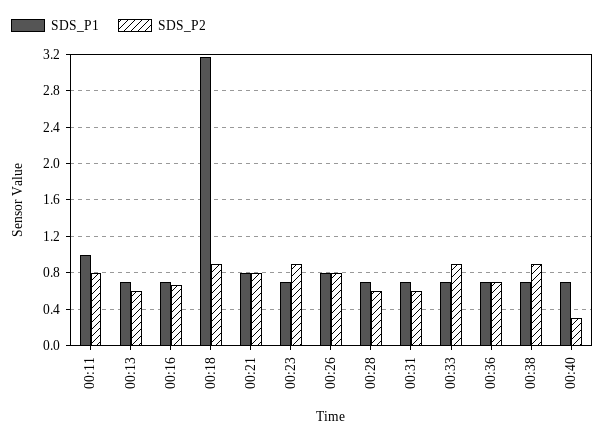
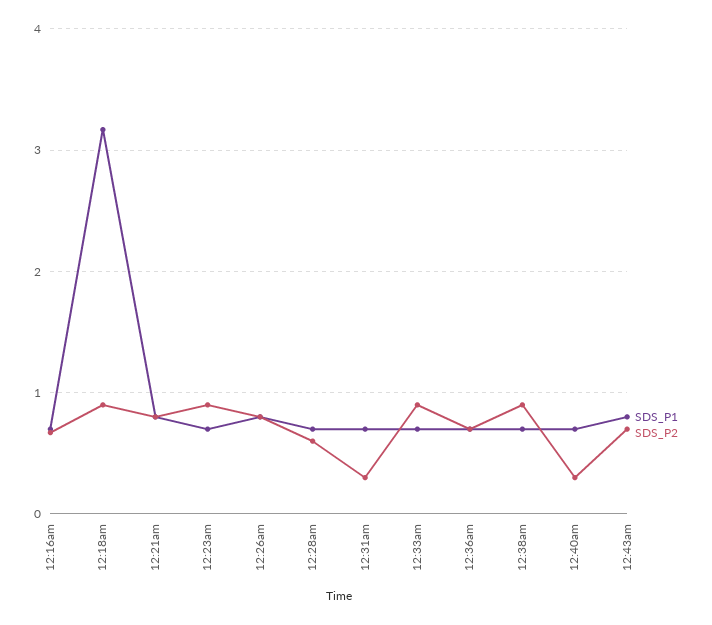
SDS_P1, 00:11: 1 -> none
SDS_P2, 00:11: 0.8 -> none
SDS_P1, 00:13: 0.7 -> none
SDS_P2, 00:13: 0.6 -> none
SDS_P2, 00:31: 0.6 -> 0.3
SDS_P1, 12:43am: none -> 0.8
SDS_P2, 12:43am: none -> 0.7

